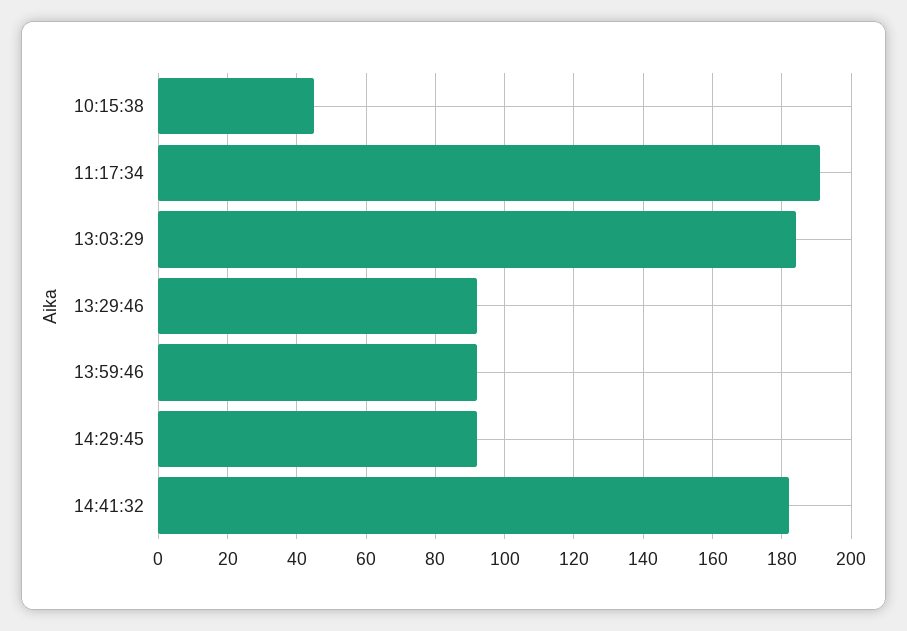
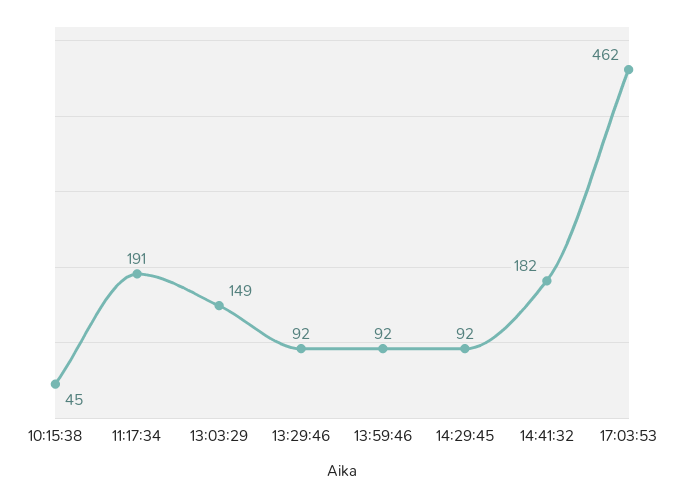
13:03:29: 185 -> 149
17:03:53: none -> 462

